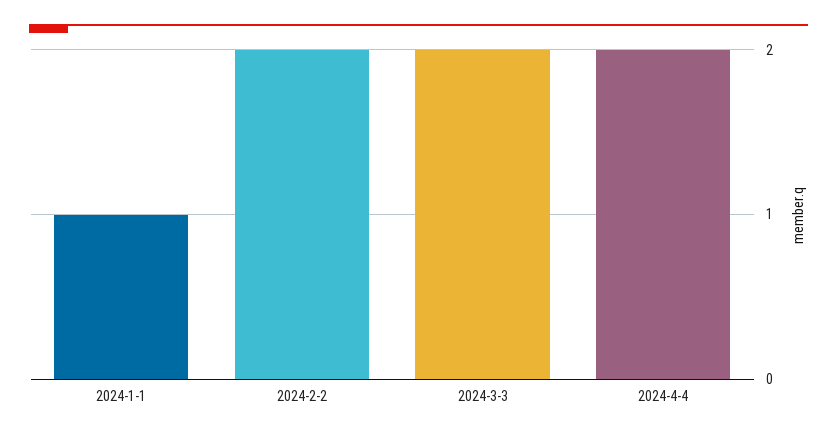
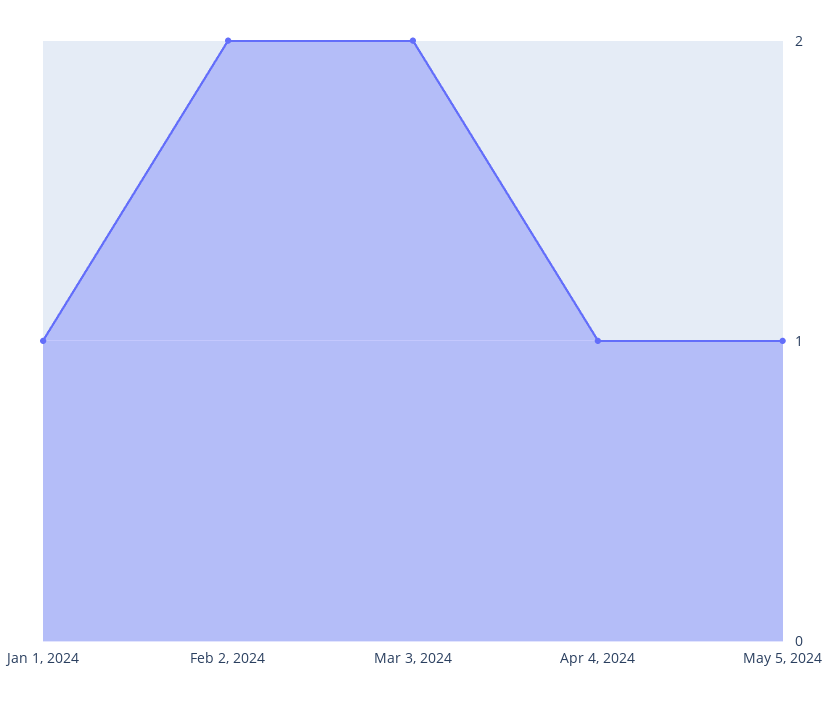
2024-4-4: 2 -> 1
May 5, 2024: none -> 1

